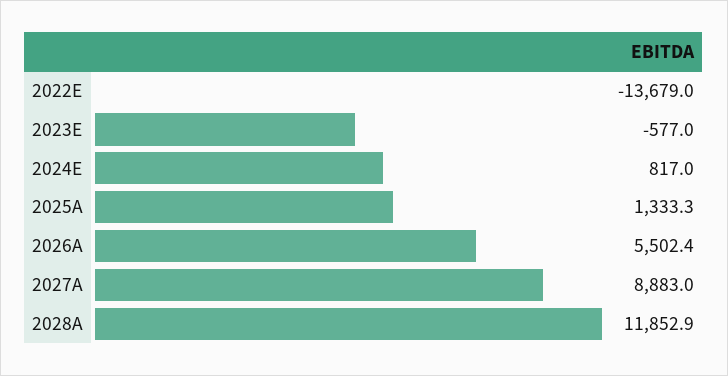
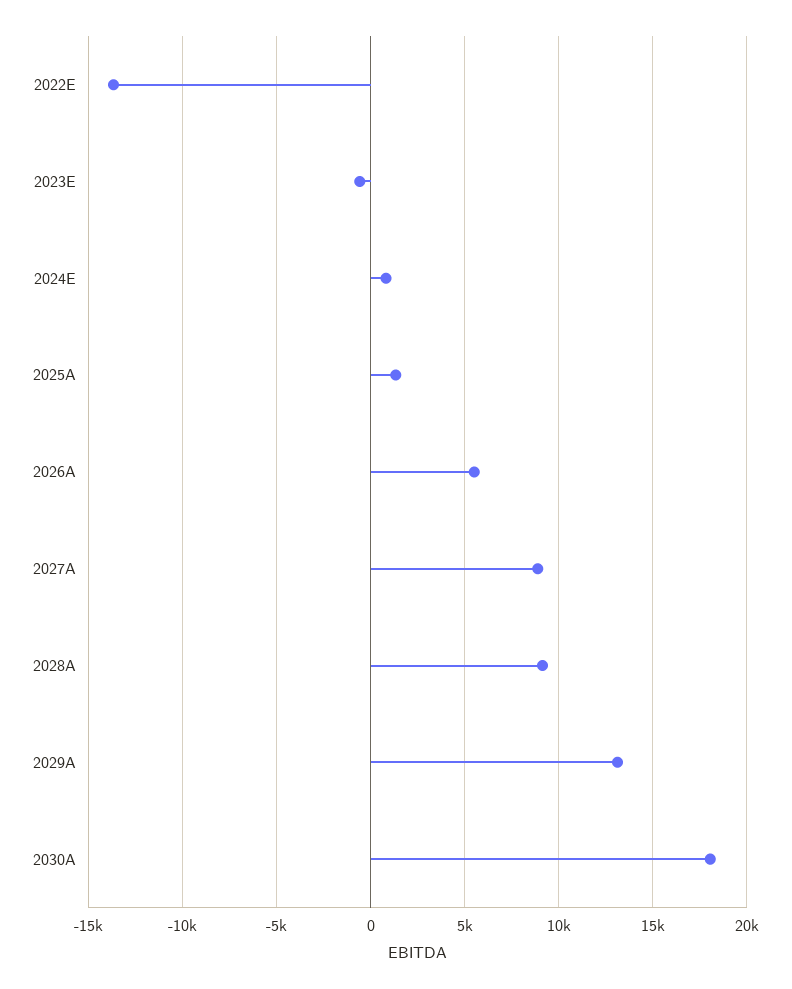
2028A: 11852.9 -> 9000
2029A: none -> 13000
2030A: none -> 18000

